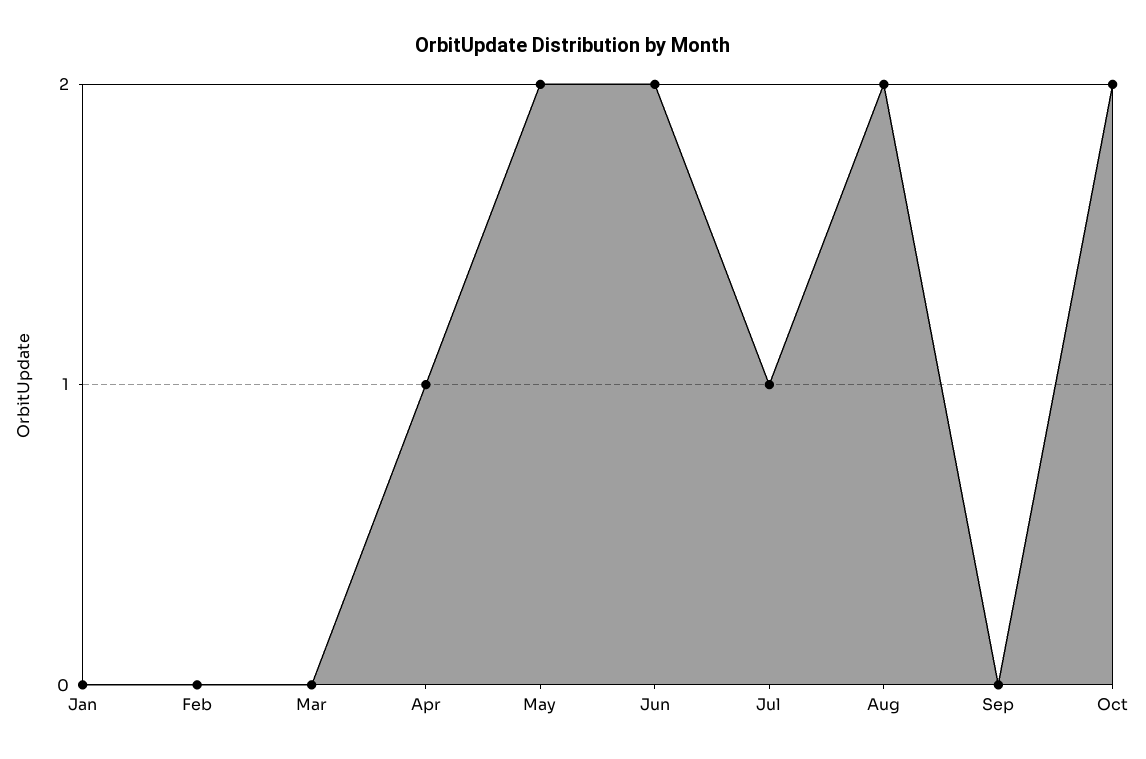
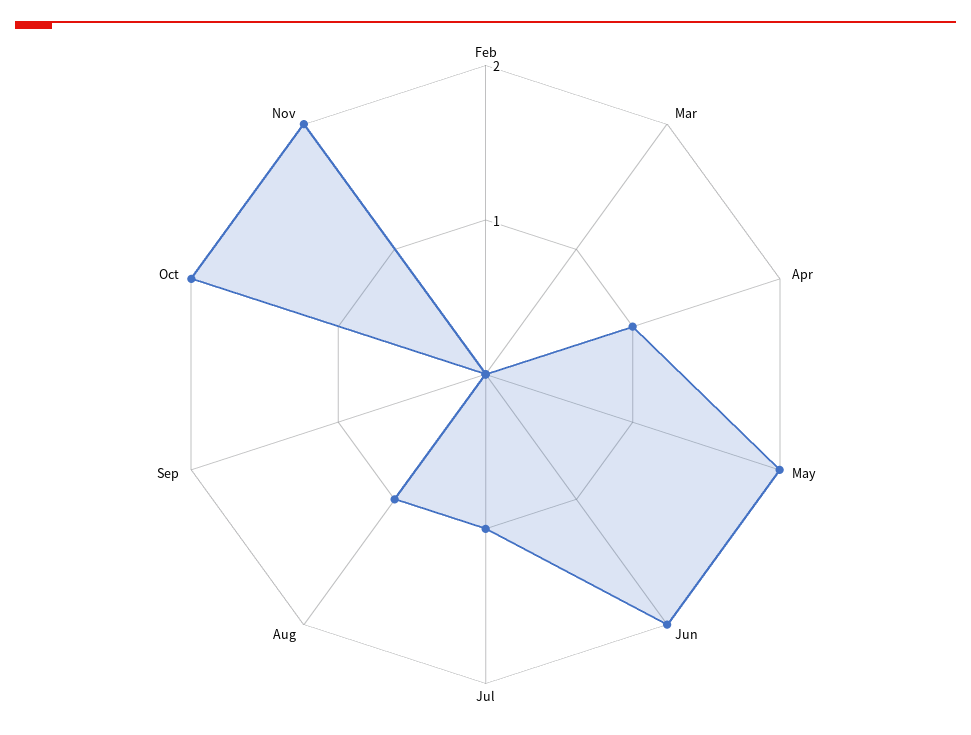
Jan: 0 -> none
Aug: 2 -> 1
Nov: none -> 2

